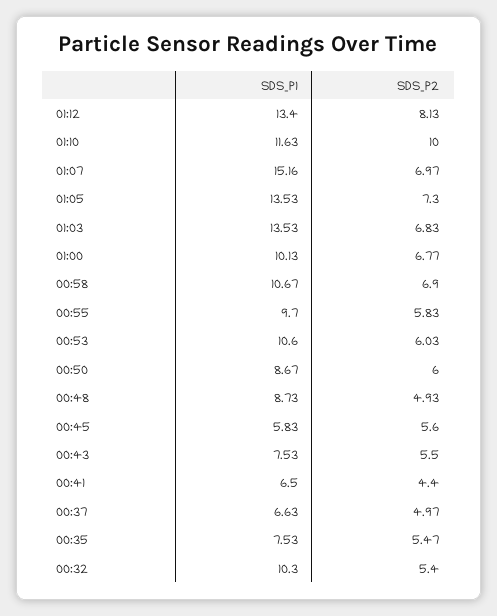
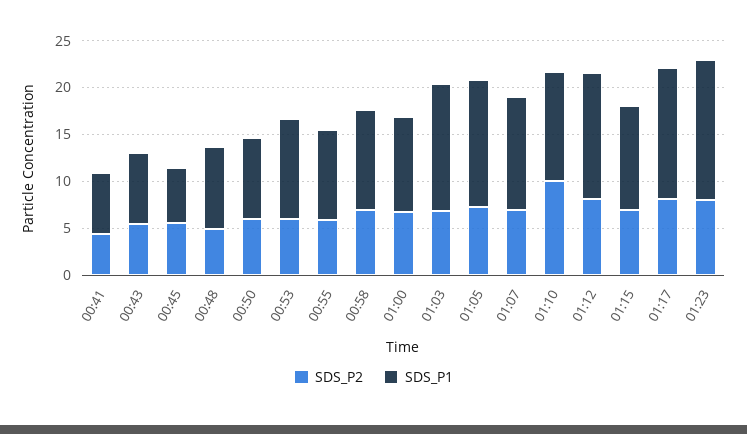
SDS_P1, 01:07: 15.16 -> 12
SDS_P1, 00:37: 6.63 -> none
SDS_P2, 00:37: 4.97 -> none
SDS_P1, 00:35: 7.53 -> none
SDS_P2, 00:35: 5.47 -> none
SDS_P1, 00:32: 10.3 -> none
SDS_P2, 00:32: 5.4 -> none
SDS_P2, 01:15: none -> 7
SDS_P1, 01:15: none -> 11
SDS_P2, 01:17: none -> 8
SDS_P1, 01:17: none -> 14
SDS_P2, 01:23: none -> 8
SDS_P1, 01:23: none -> 15

